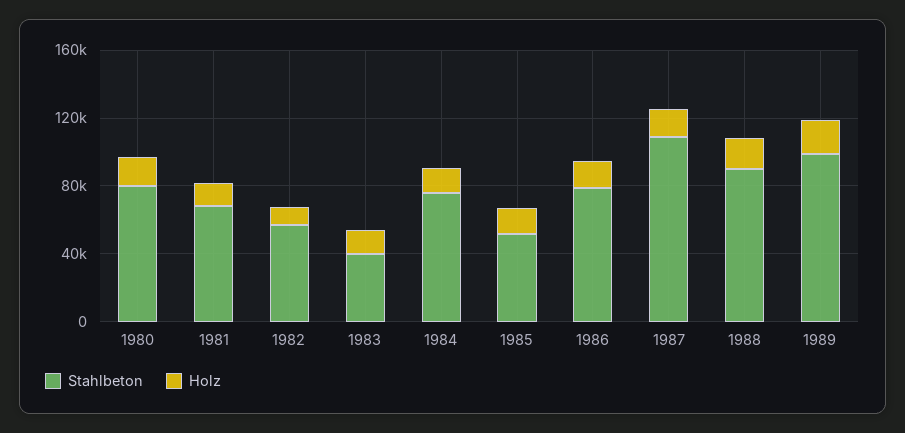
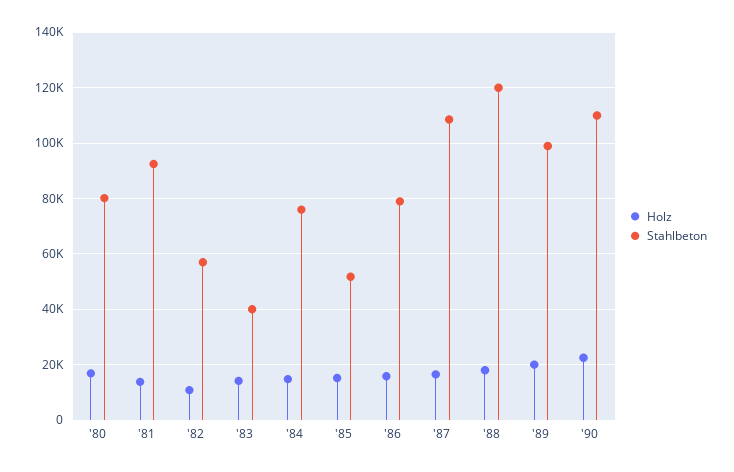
Stahlbeton, 1981: 70000 -> 92500
Stahlbeton, 1988: 90000 -> 120000
Holz, '90: none -> 22500
Stahlbeton, '90: none -> 110000

